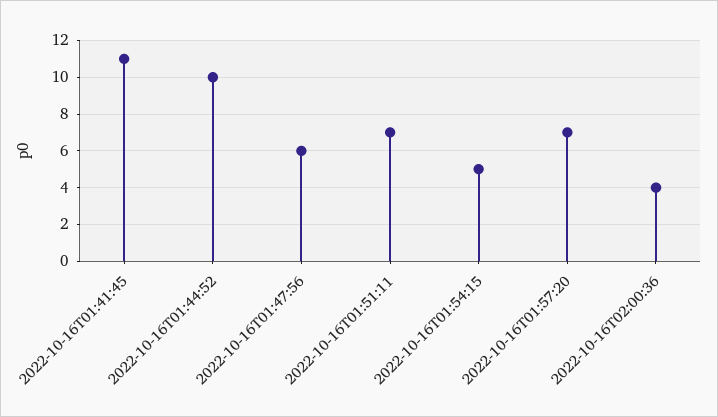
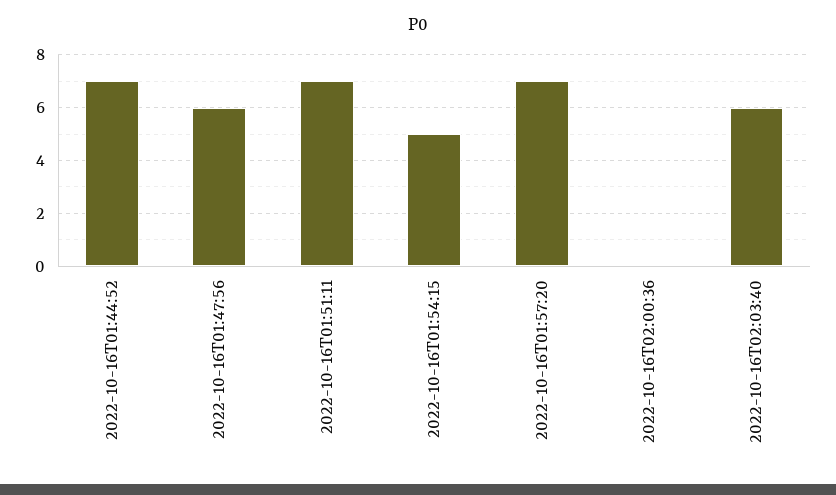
2022-10-16T01:41:45: 11 -> none
2022-10-16T01:44:52: 10 -> 7
2022-10-16T02:00:36: 4 -> 0
2022-10-16T02:03:40: none -> 6

